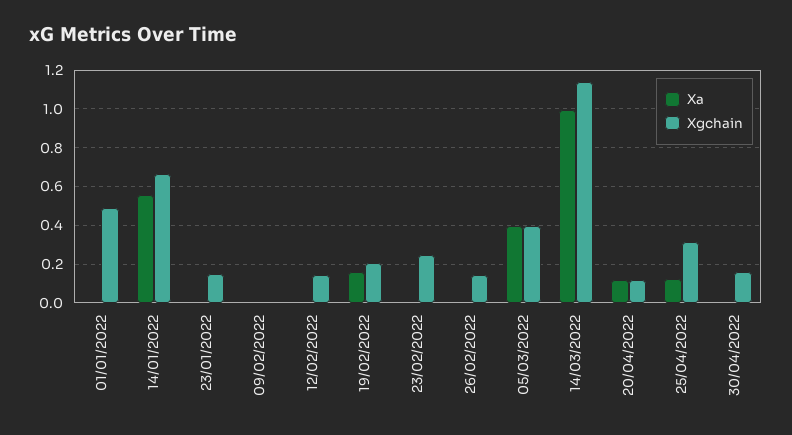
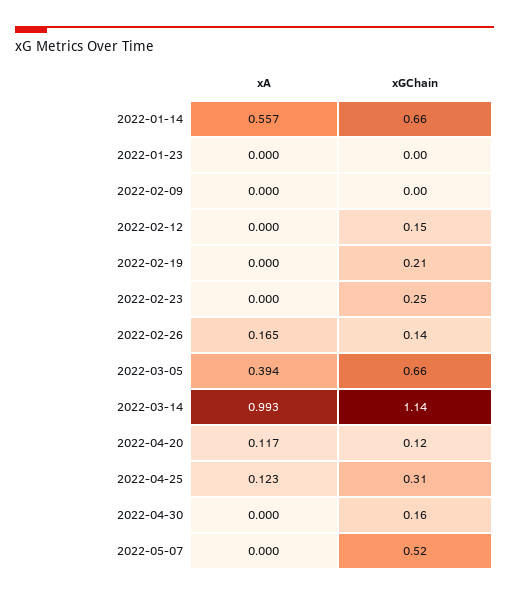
Xa, 01/01/2022: 0 -> none
Xgchain, 01/01/2022: 0.5 -> none
Xgchain, 23/01/2022: 0.15 -> 0
Xa, 19/02/2022: 0.15 -> 0
Xa, 26/02/2022: 0 -> 0.165
Xgchain, 05/03/2022: 0.4 -> 0.66
Xa, 2022-05-07: none -> 0
Xgchain, 2022-05-07: none -> 0.52

